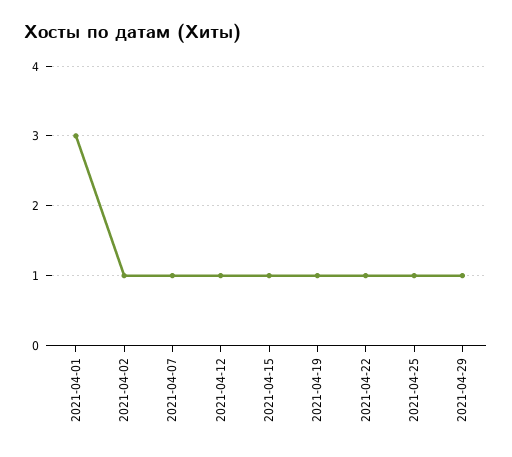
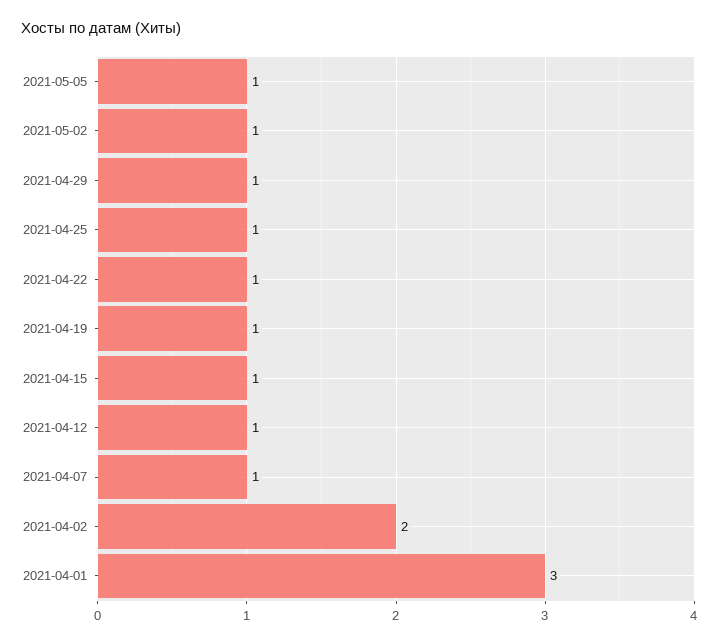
2021-04-02: 1 -> 2
2021-05-05: none -> 1
2021-05-02: none -> 1

